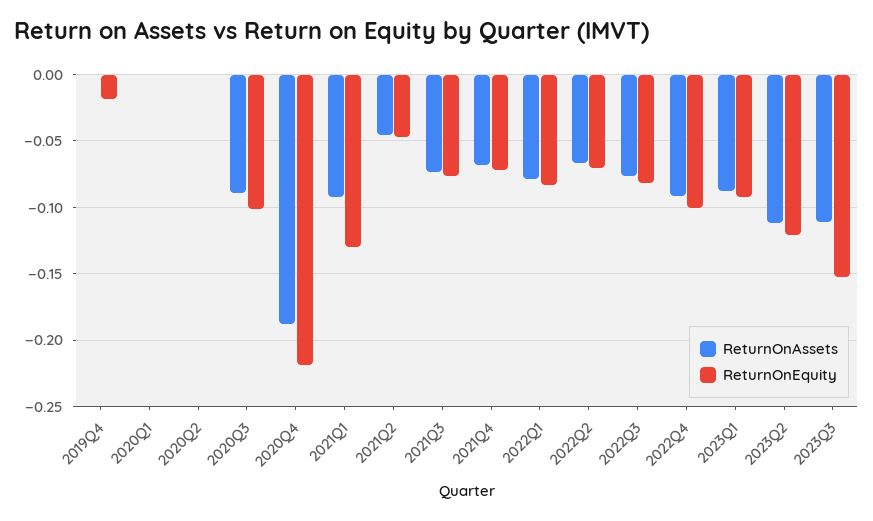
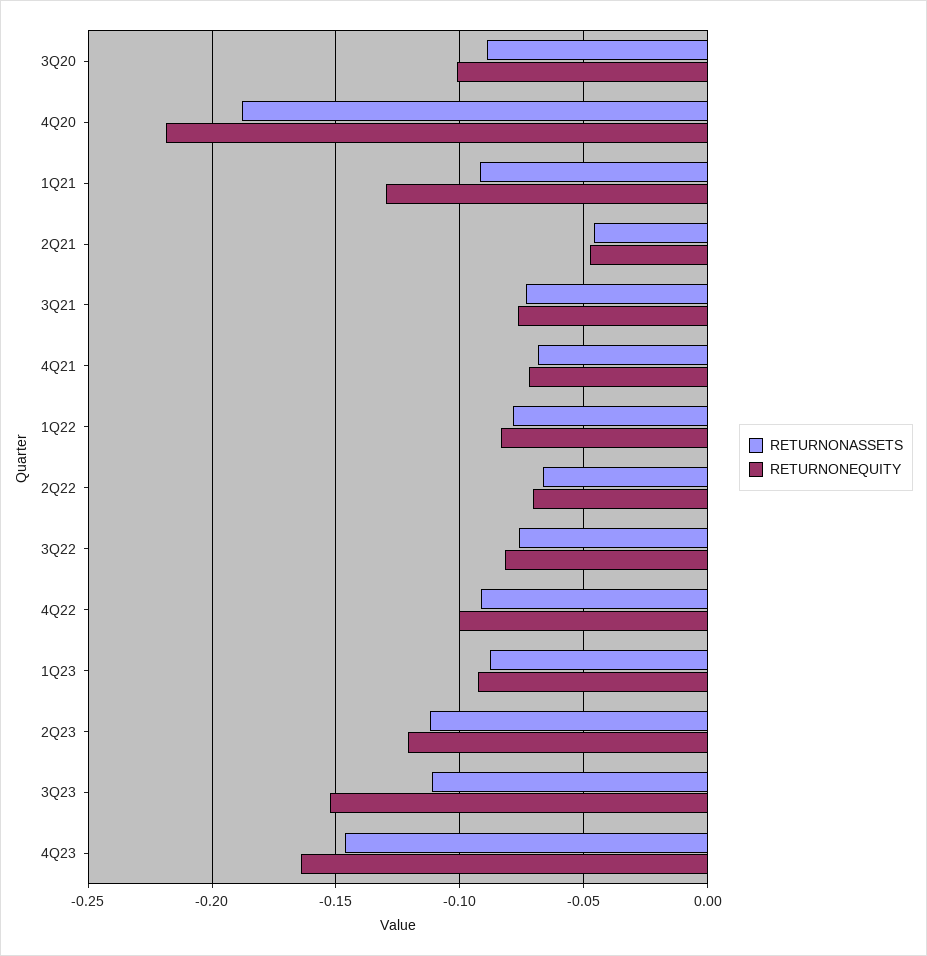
ReturnOnAssets, 2019Q4: 0 -> none
ReturnOnEquity, 2019Q4: -0.02 -> none
ReturnOnAssets, 2020Q1: 0 -> none
ReturnOnEquity, 2020Q1: 0 -> none
ReturnOnAssets, 2020Q2: 0 -> none
ReturnOnEquity, 2020Q2: 0 -> none
ReturnOnAssets, 4Q23: none -> -0.145
ReturnOnEquity, 4Q23: none -> -0.165

